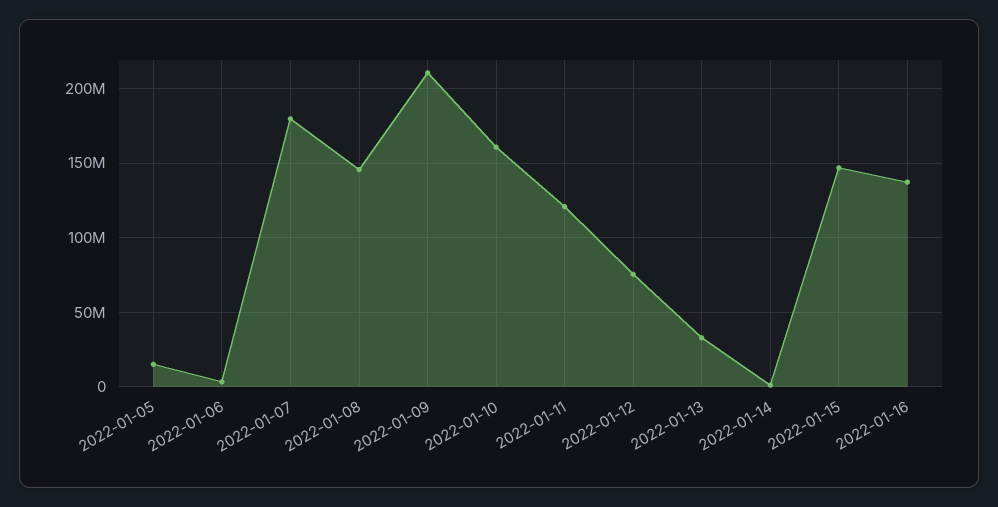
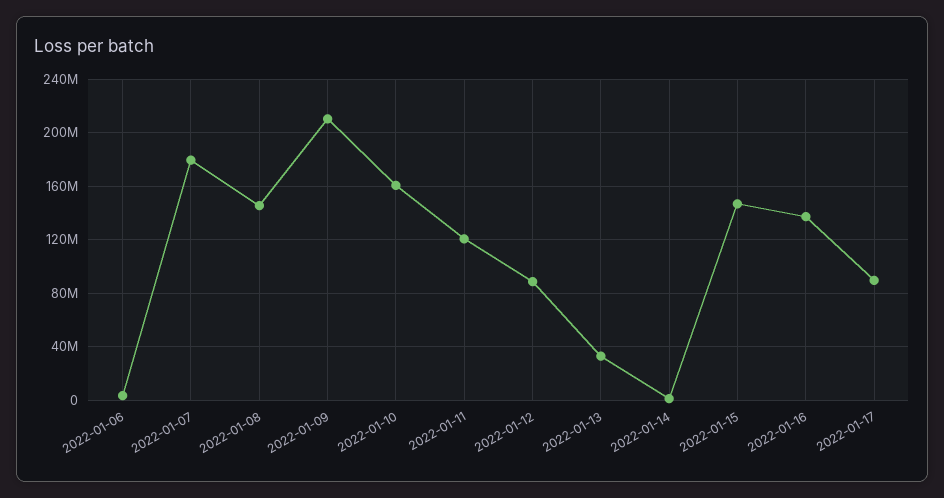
2022-01-05: 15000000 -> none
2022-01-12: 75000000 -> 90000000
2022-01-17: none -> 90000000

